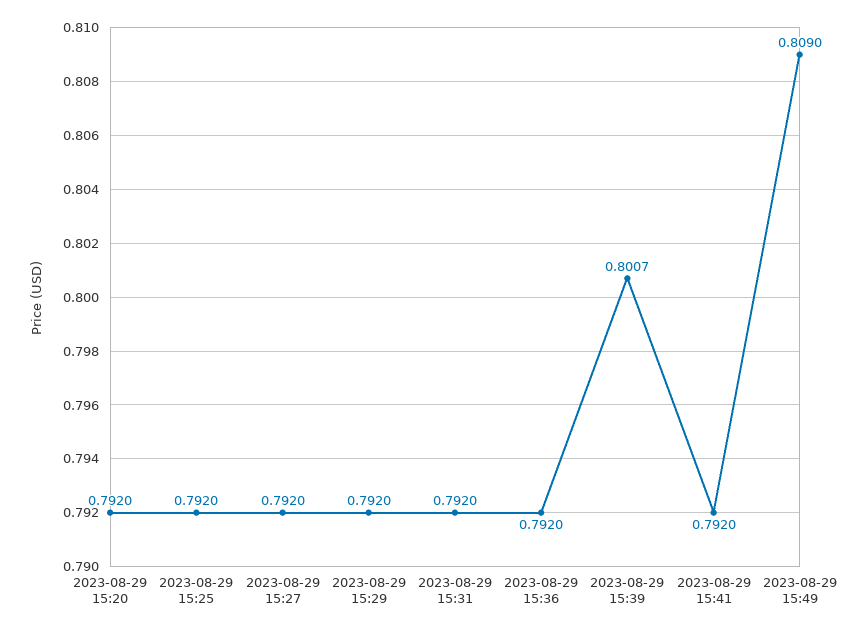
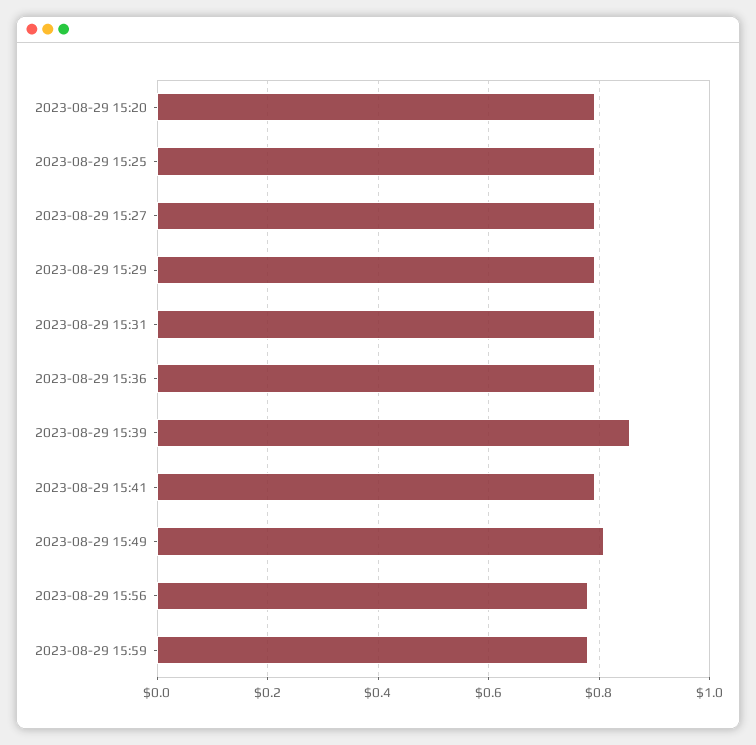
2023-08-29 15:39: 0.8007 -> 0.86
2023-08-29 15:56: none -> 0.78
2023-08-29 15:59: none -> 0.78

